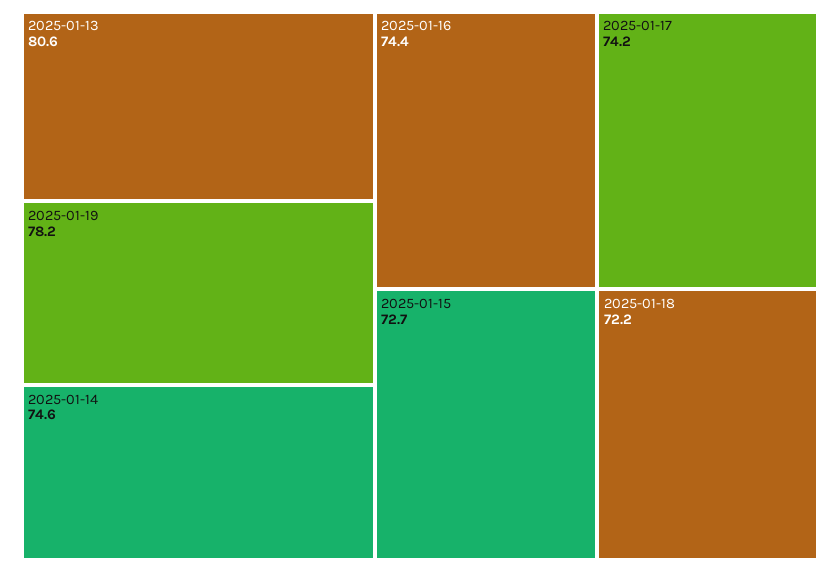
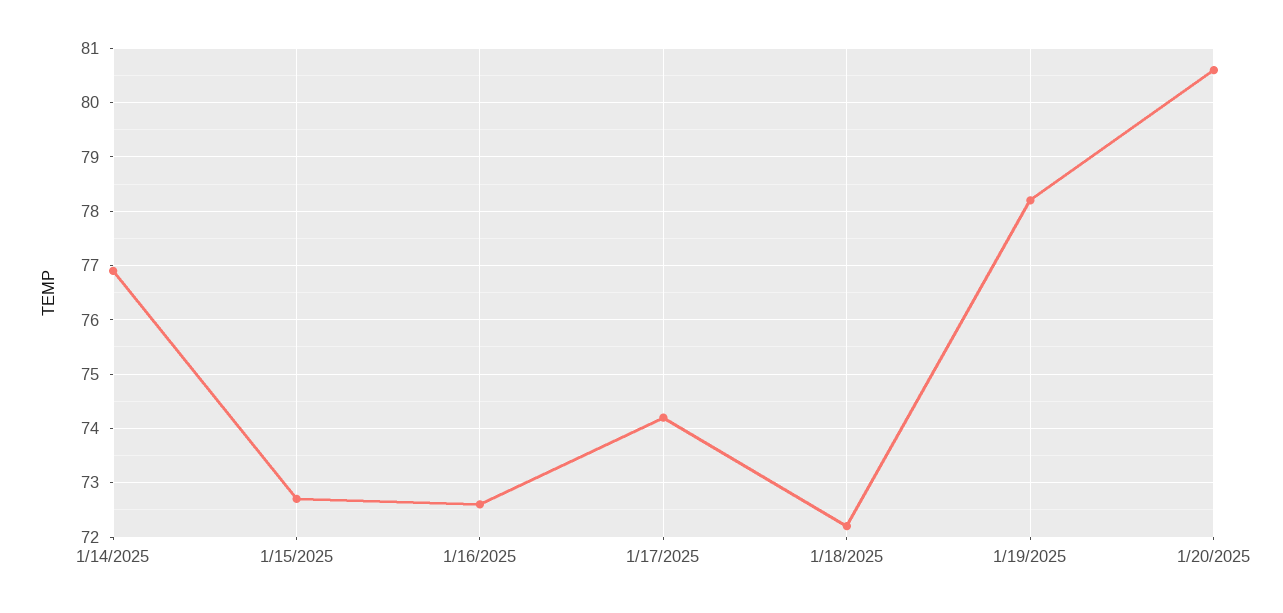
2025-01-13: 80.6 -> none
2025-01-14: 74.6 -> 77
2025-01-16: 74.4 -> 72.5
1/20/2025: none -> 80.5

